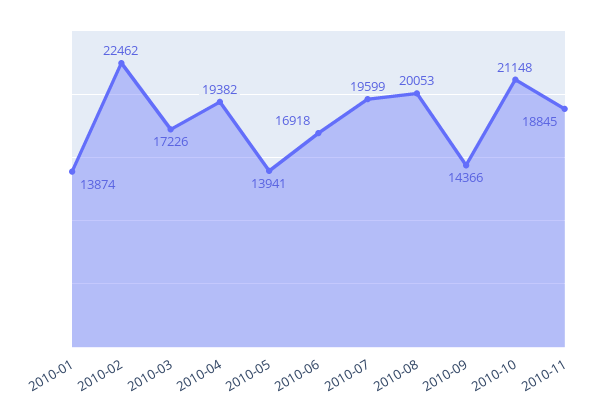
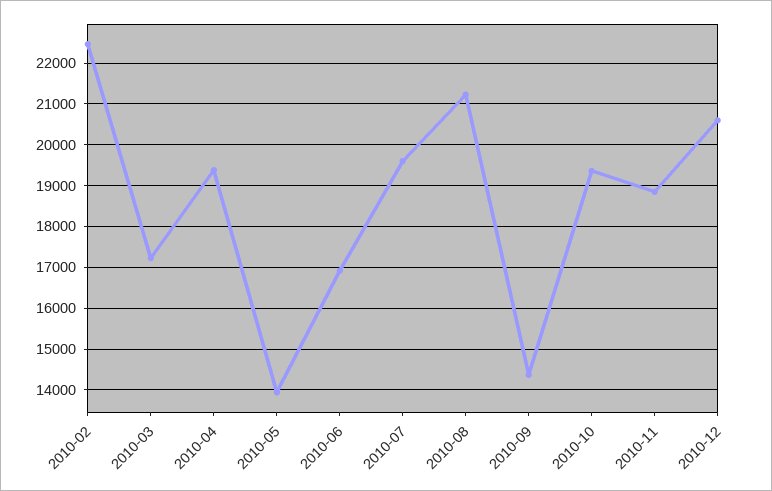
2010-01: 13874 -> none
2010-08: 20053 -> 21200
2010-10: 21148 -> 19400
2010-12: none -> 20600

